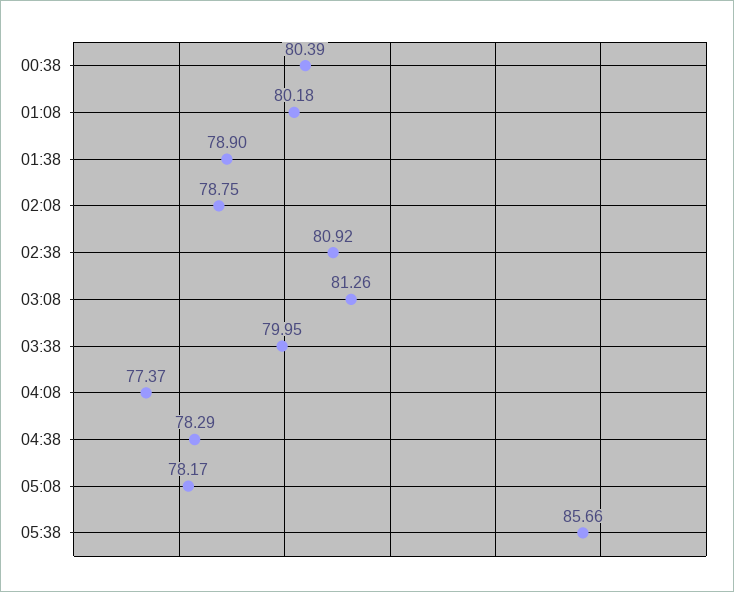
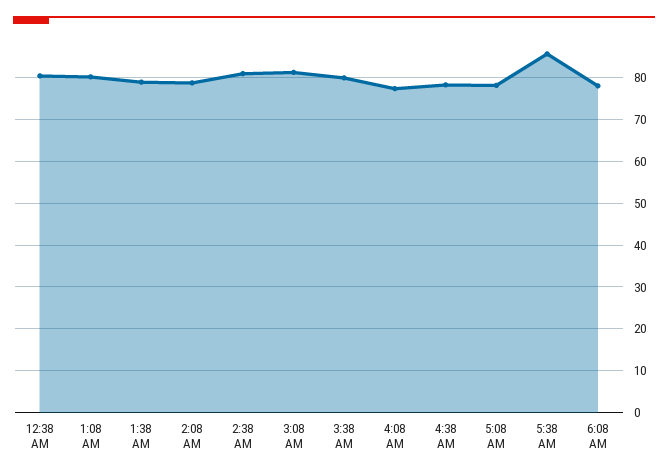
6:08 AM: none -> 78

